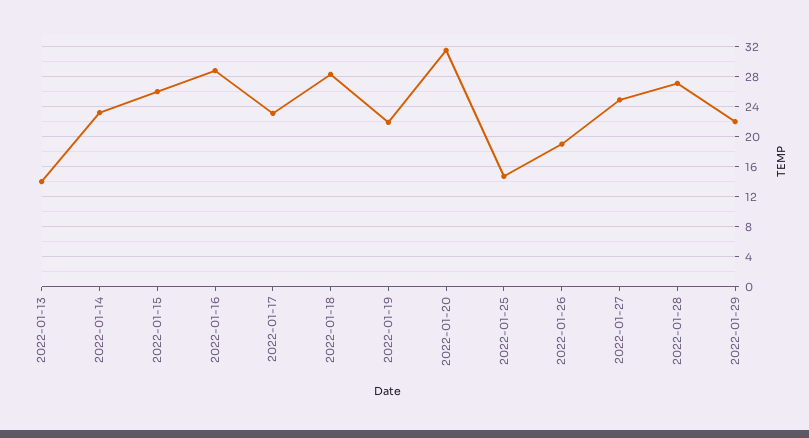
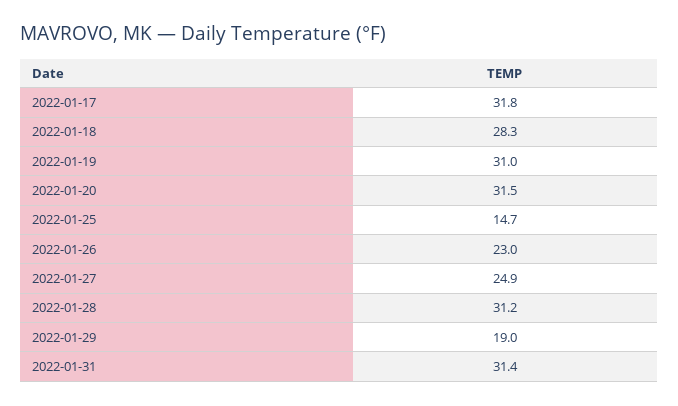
2022-01-13: 14 -> none
2022-01-14: 23 -> none
2022-01-15: 26 -> none
2022-01-16: 29 -> none
2022-01-17: 23 -> 31.8
2022-01-19: 22 -> 31
2022-01-26: 19 -> 23
2022-01-28: 27 -> 31.2
2022-01-29: 22 -> 19
2022-01-31: none -> 31.4

